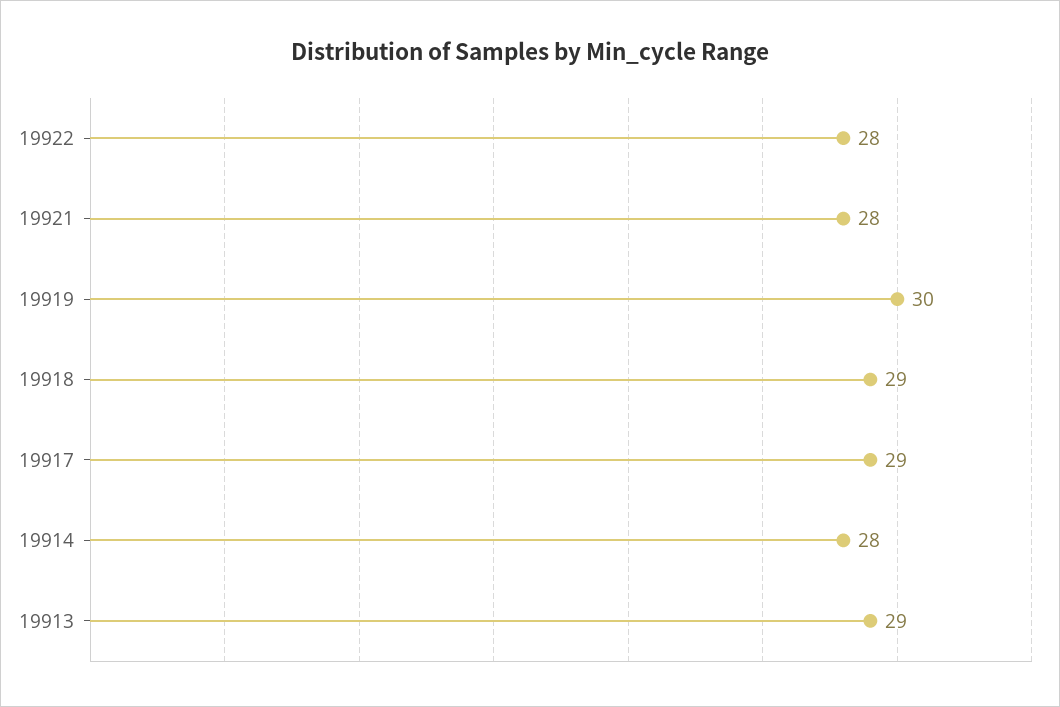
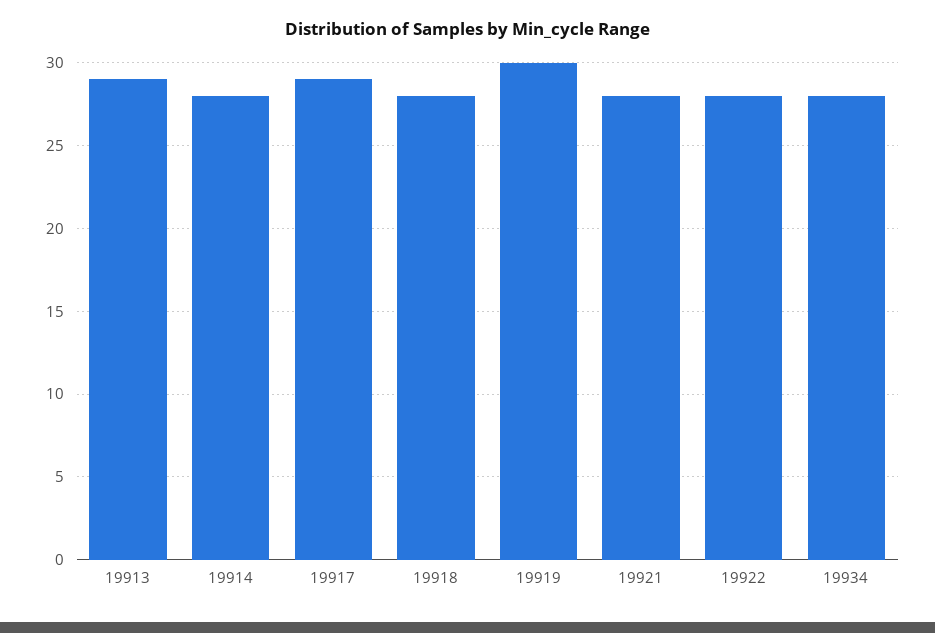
19918: 29 -> 28
19934: none -> 28

